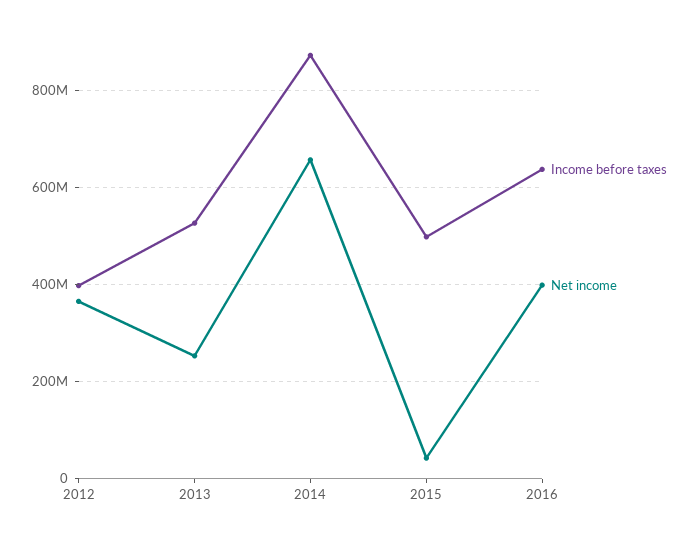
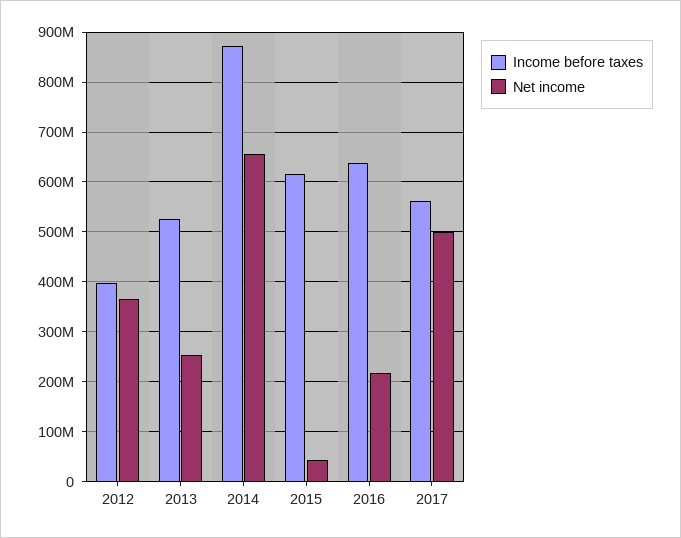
Income before taxes, 2015: 500000000 -> 620000000
Net income, 2016: 400000000 -> 220000000
Income before taxes, 2017: none -> 560000000
Net income, 2017: none -> 500000000

